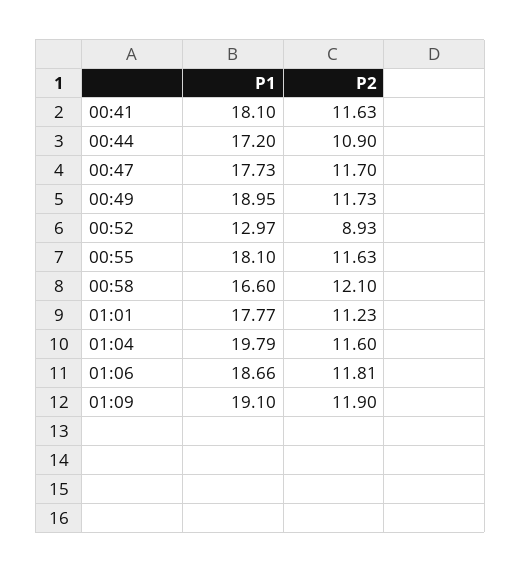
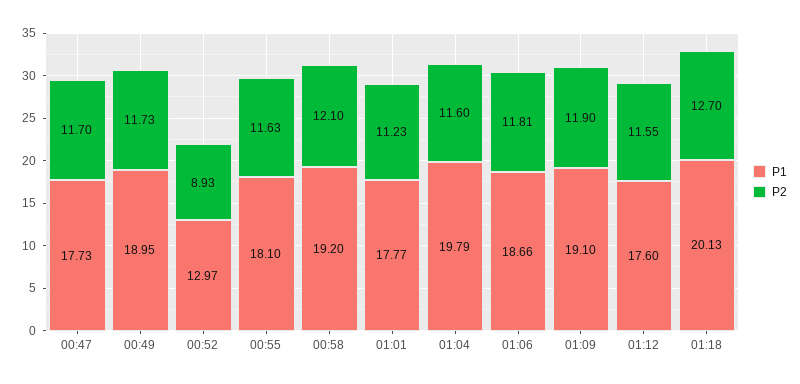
P1, 00:41: 18.1 -> none
P2, 00:41: 11.63 -> none
P1, 00:44: 17.2 -> none
P2, 00:44: 10.9 -> none
P1, 00:58: 16.6 -> 19.2
P1, 01:12: none -> 17.6
P2, 01:12: none -> 11.55
P1, 01:18: none -> 20.13
P2, 01:18: none -> 12.7

